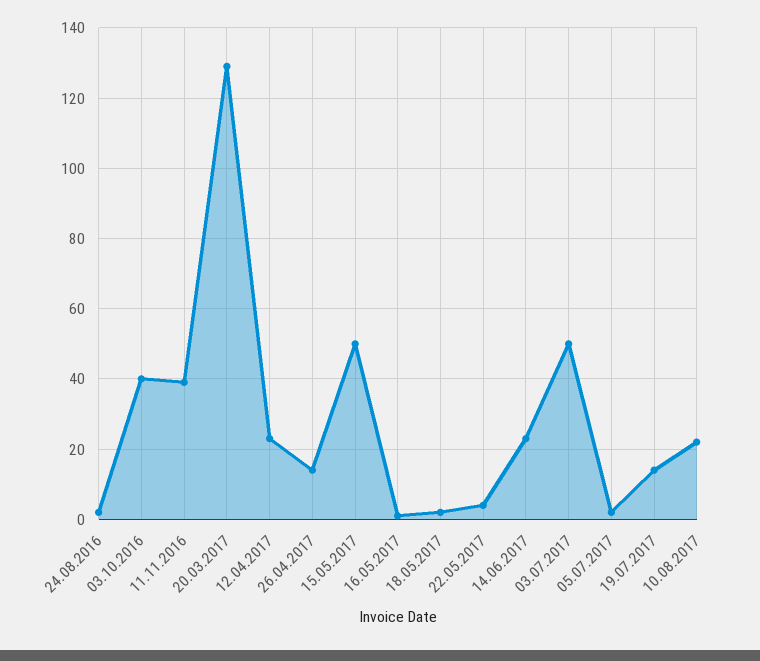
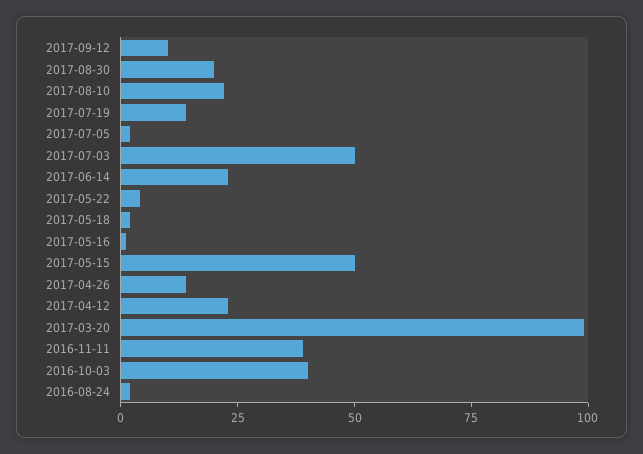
20.03.2017: 130 -> 100
2017-09-12: none -> 10
2017-08-30: none -> 20

